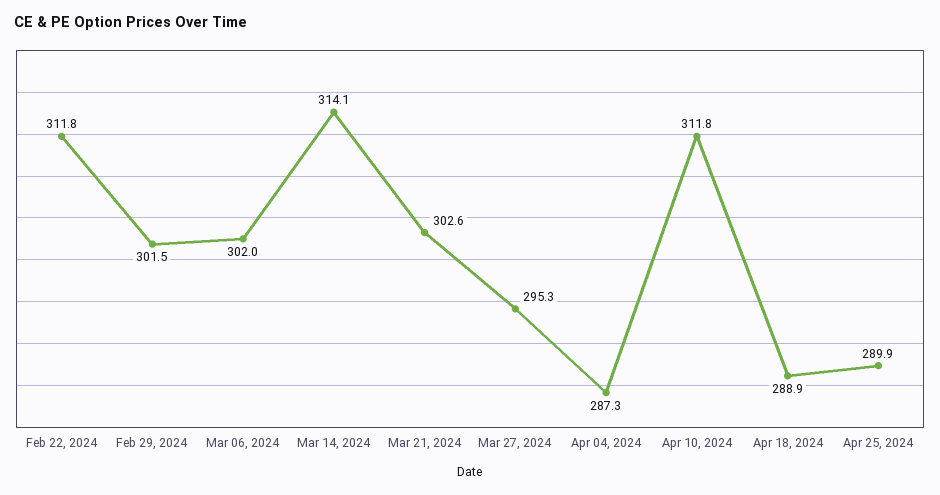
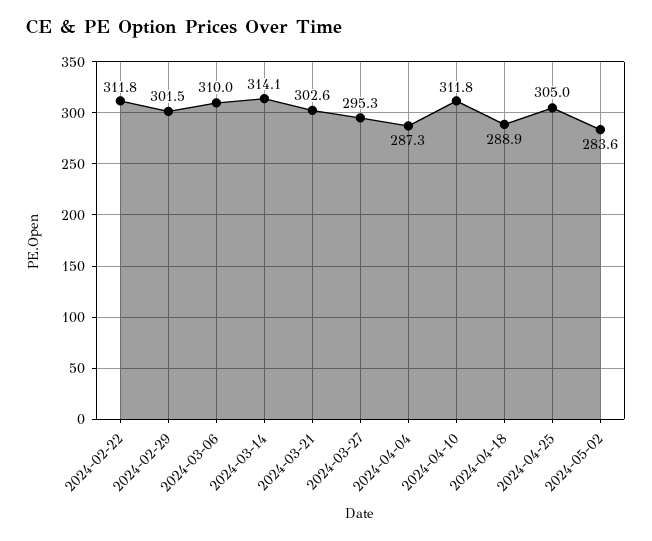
Mar 06, 2024: 302 -> 310
Apr 25, 2024: 289.9 -> 305
2024-05-02: none -> 283.6

